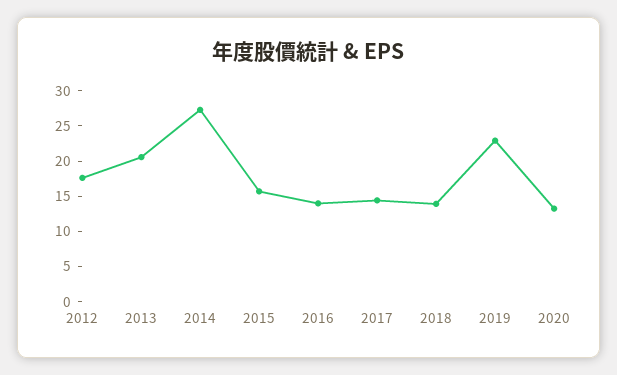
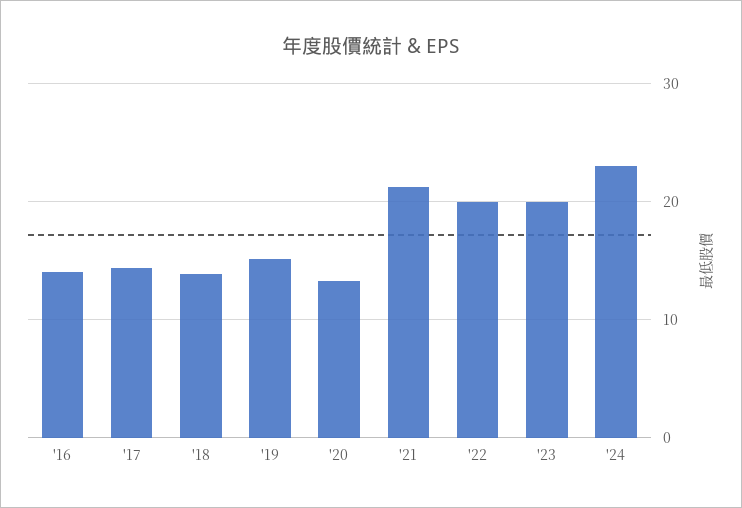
2012: 17.5 -> none
2013: 20 -> none
2014: 27.5 -> none
2015: 15 -> none
2019: 22.5 -> 15
'21: none -> 21
'22: none -> 20
'23: none -> 20
'24: none -> 23

